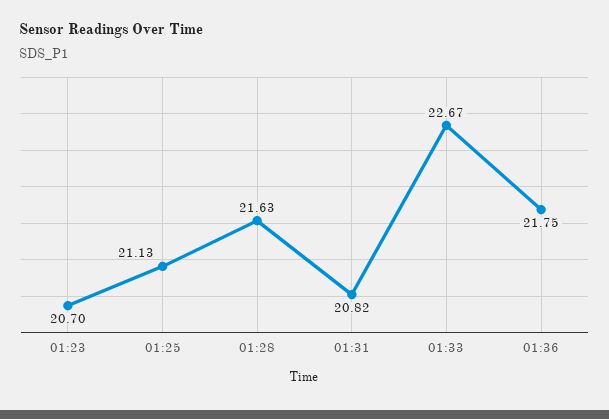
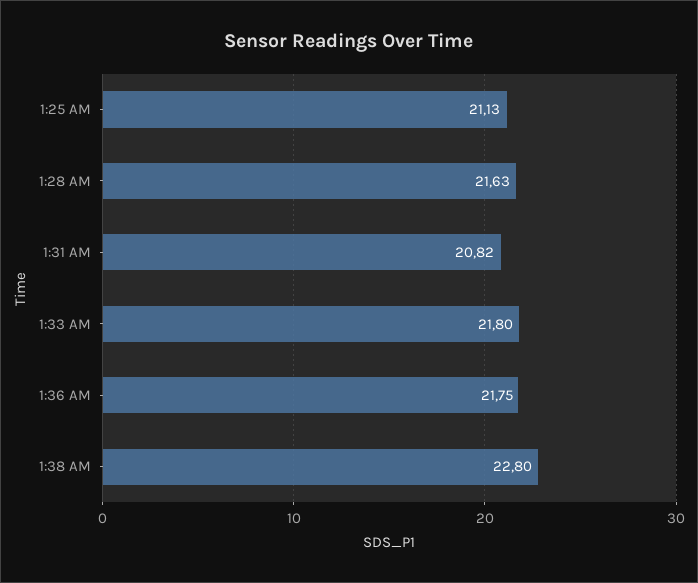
01:23: 20.7 -> none
01:33: 22.67 -> 21.8
1:38 AM: none -> 22.8

